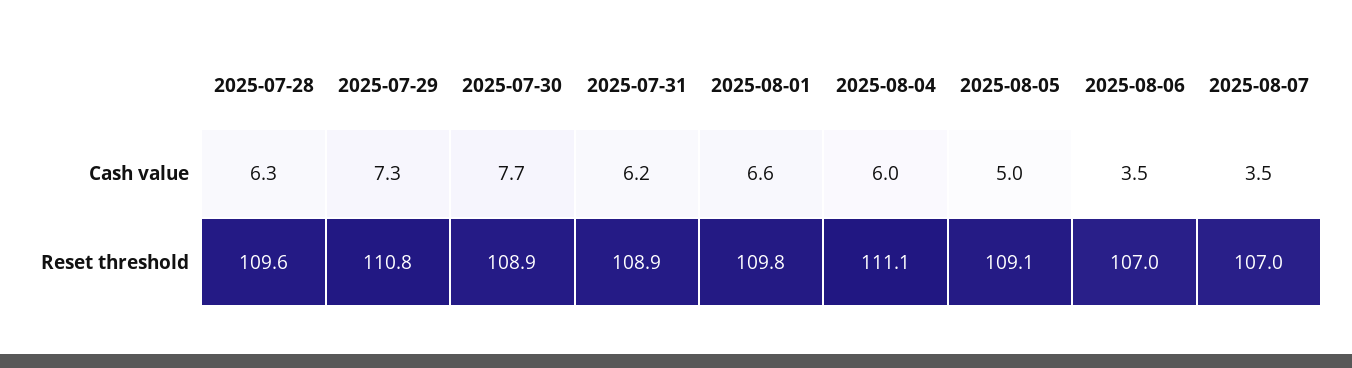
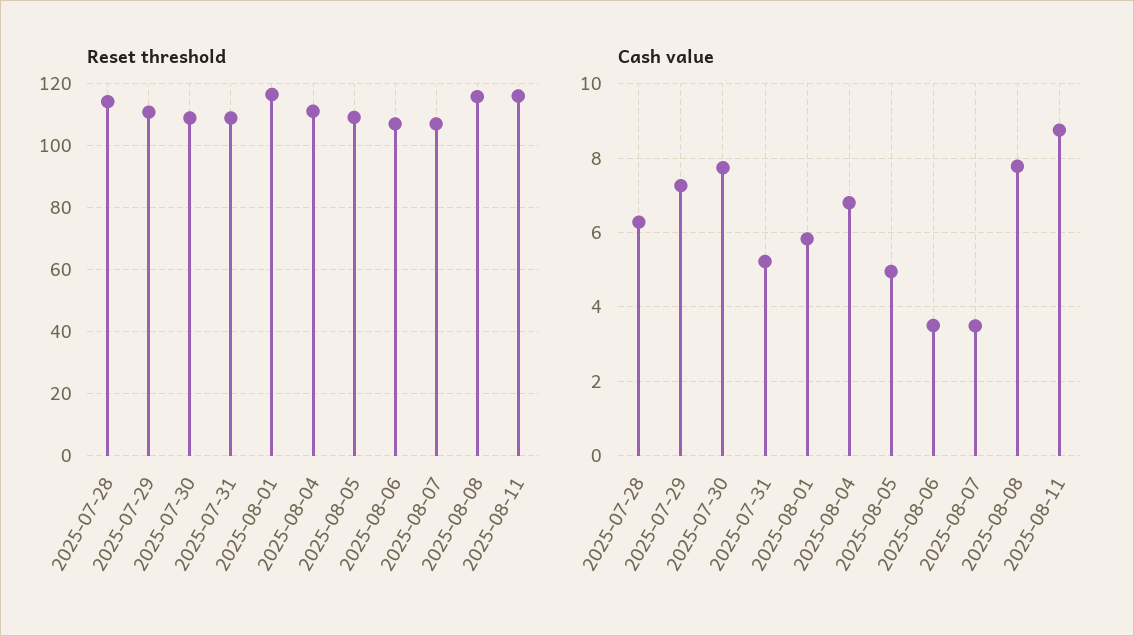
Cash value, 2025-07-31: 6.2 -> 5.2
Cash value, 2025-08-01: 6.6 -> 5.8
Cash value, 2025-08-04: 6 -> 6.8
Reset threshold, 2025-07-28: 109.6 -> 114
Reset threshold, 2025-08-01: 109.8 -> 116
Reset threshold, 2025-08-08: none -> 116
Reset threshold, 2025-08-11: none -> 116
Cash value, 2025-08-08: none -> 7.8
Cash value, 2025-08-11: none -> 8.8

